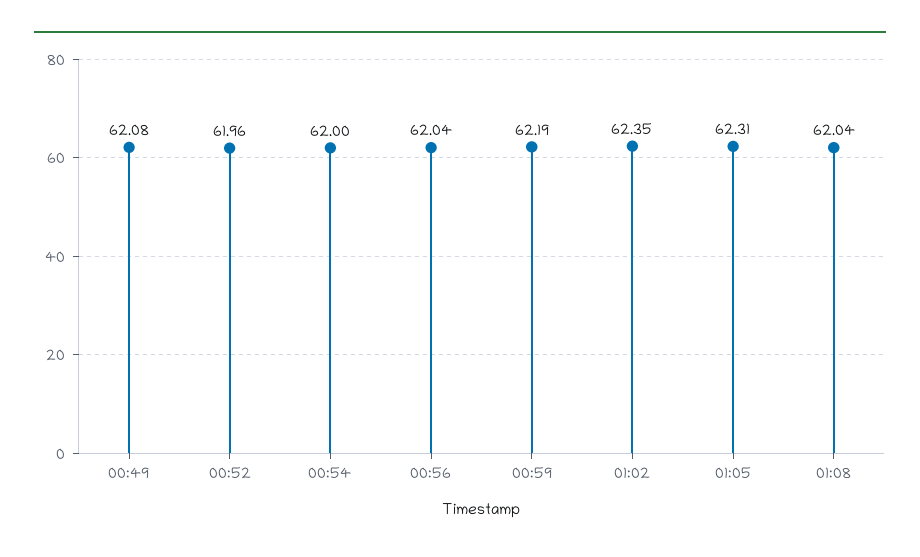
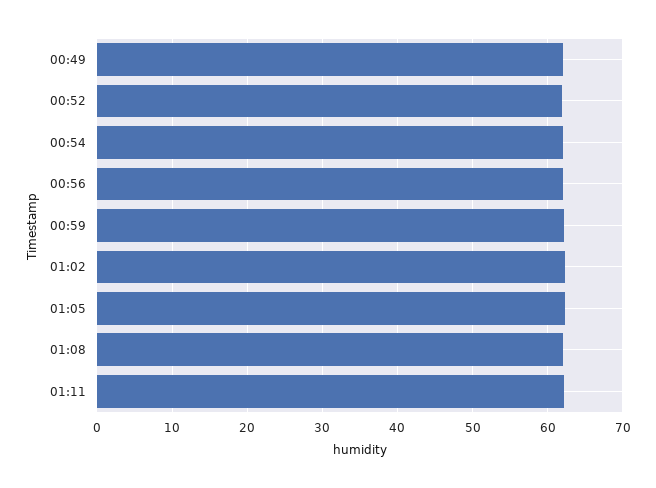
01:11: none -> 62

